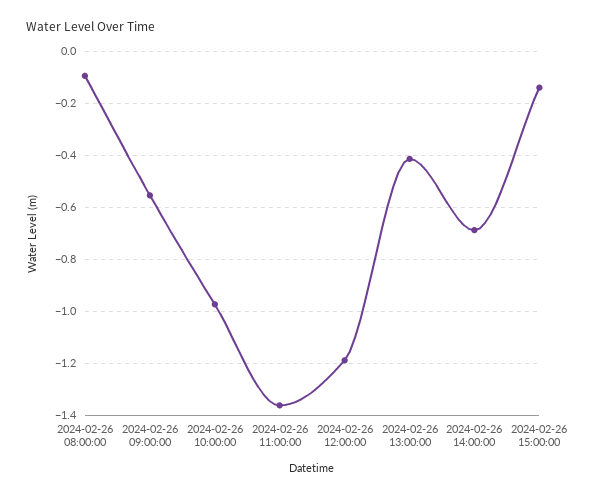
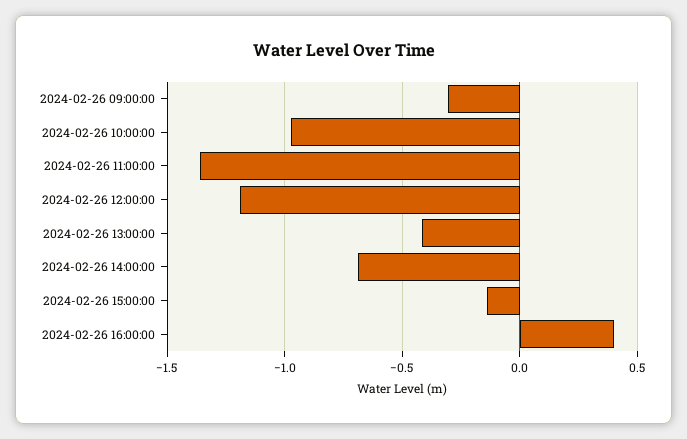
2024-02-26 08:00:00: -0.1 -> none
2024-02-26 09:00:00: -0.55 -> -0.3
2024-02-26 16:00:00: none -> 0.4

